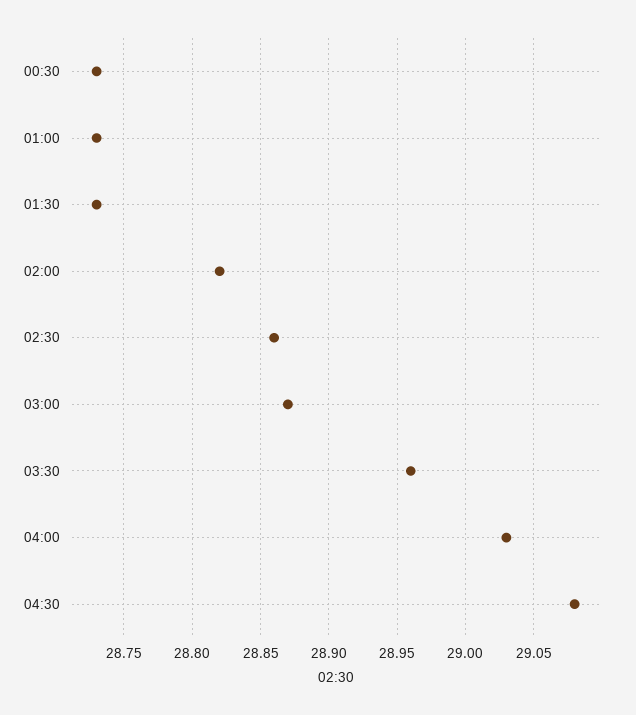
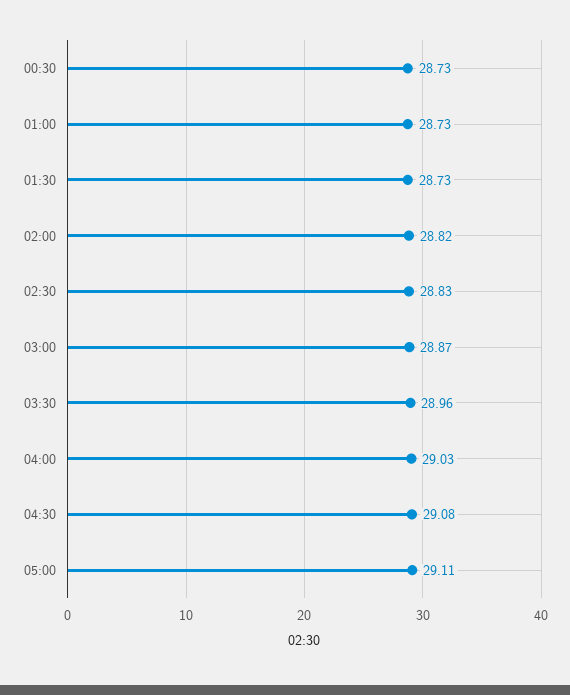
02:30: 28.86 -> 28.83
05:00: none -> 29.11

